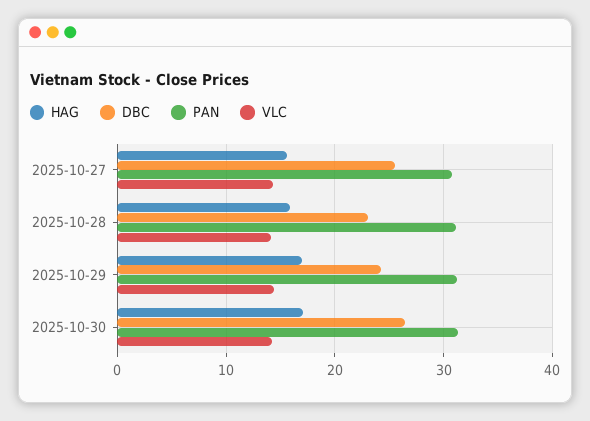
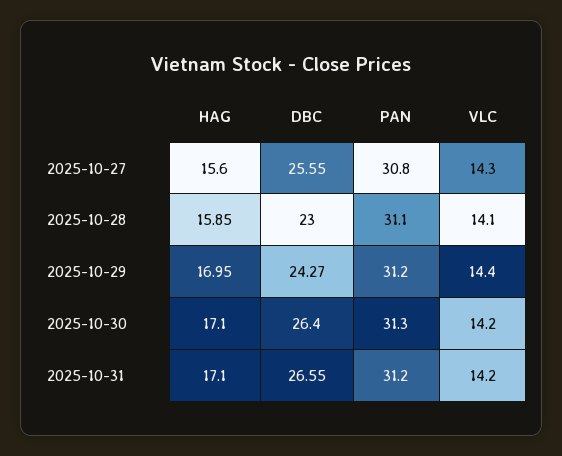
HAG, 2025-10-31: none -> 17.1
DBC, 2025-10-31: none -> 26.55
PAN, 2025-10-31: none -> 31.2
VLC, 2025-10-31: none -> 14.2

